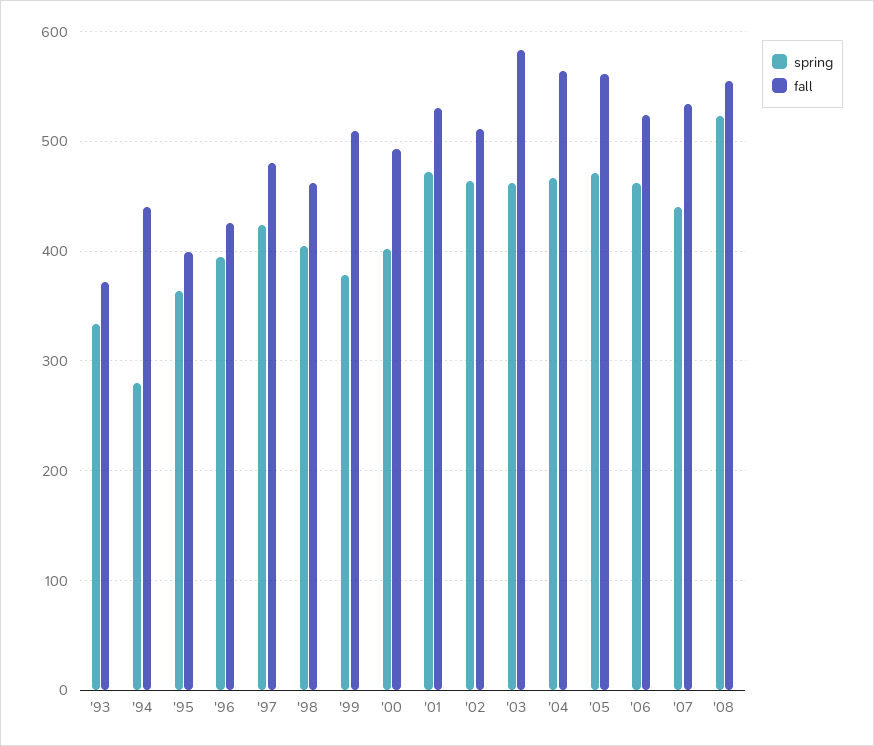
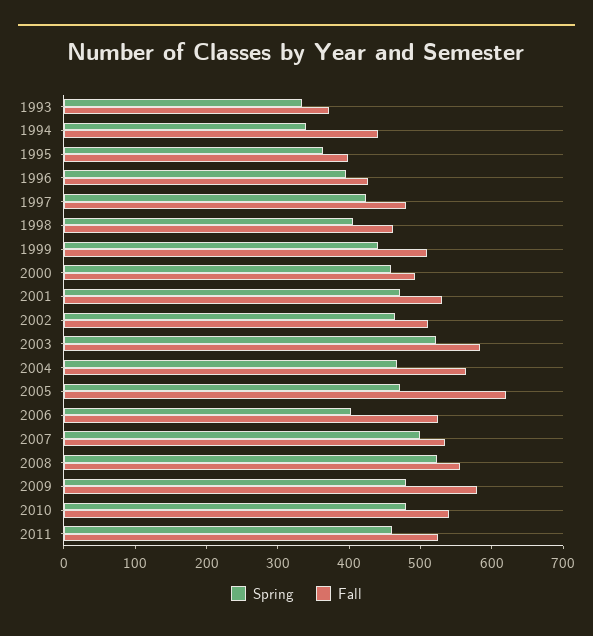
spring, '94: 280 -> 340
spring, '99: 380 -> 440
spring, '00: 400 -> 460
spring, '03: 460 -> 520
fall, '05: 560 -> 620
spring, '06: 460 -> 400
spring, '07: 440 -> 500
spring, 2009: none -> 480
fall, 2009: none -> 580
spring, 2010: none -> 480
fall, 2010: none -> 540
spring, 2011: none -> 460
fall, 2011: none -> 520

